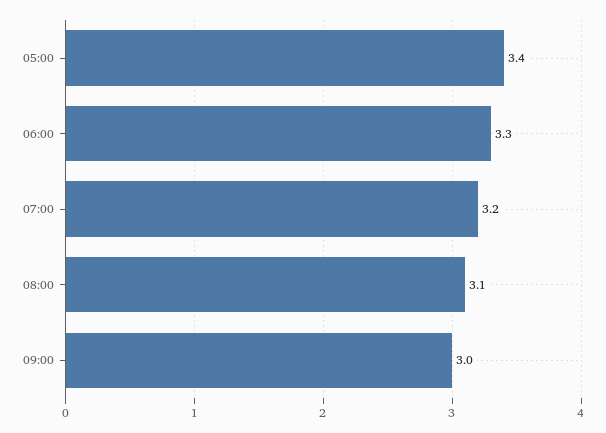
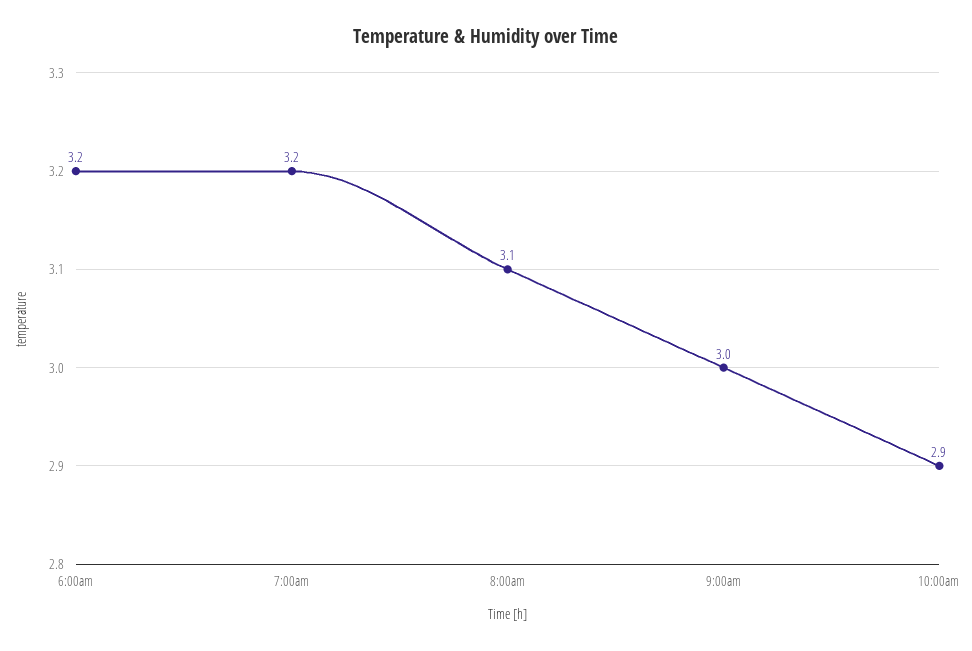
05:00: 3.4 -> none
06:00: 3.3 -> 3.2
10:00am: none -> 2.9

